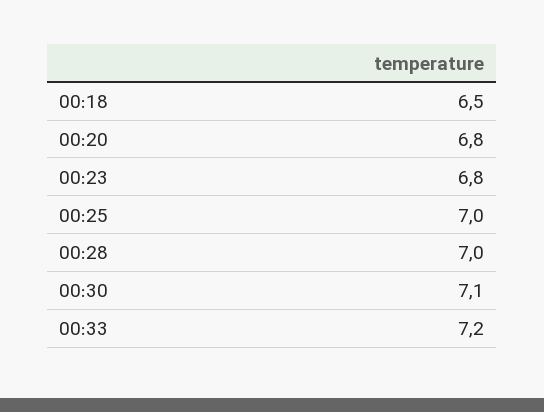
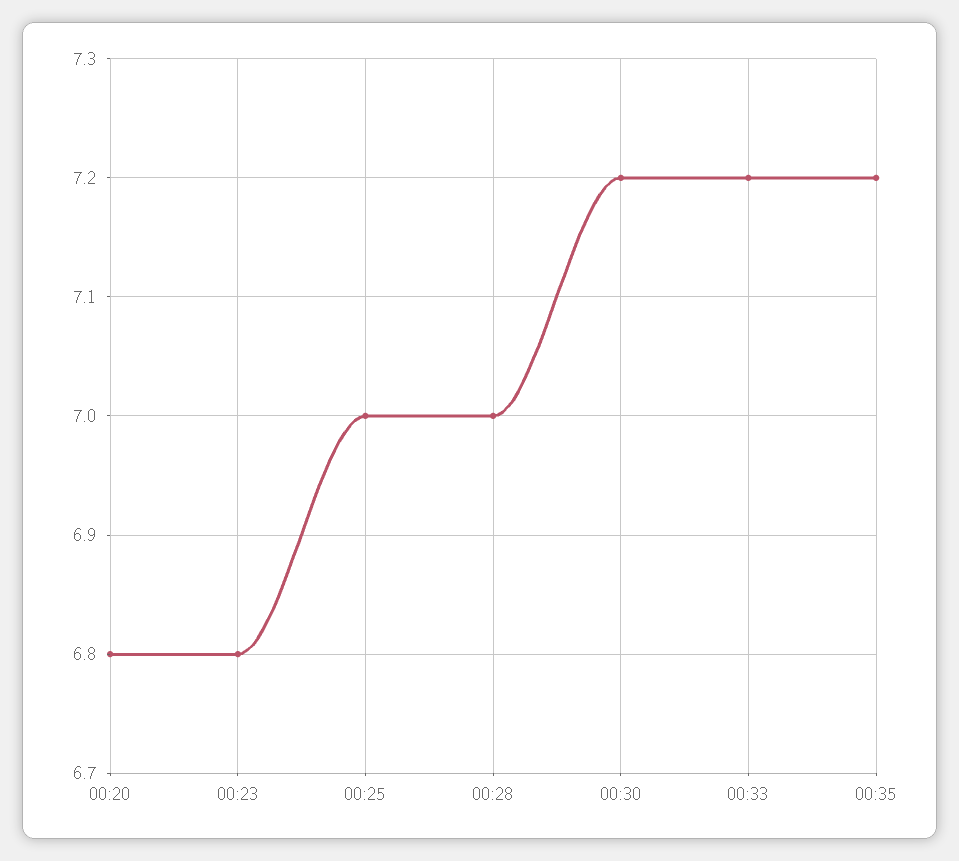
00:18: 6.5 -> none
00:30: 7.1 -> 7.2
00:35: none -> 7.2

